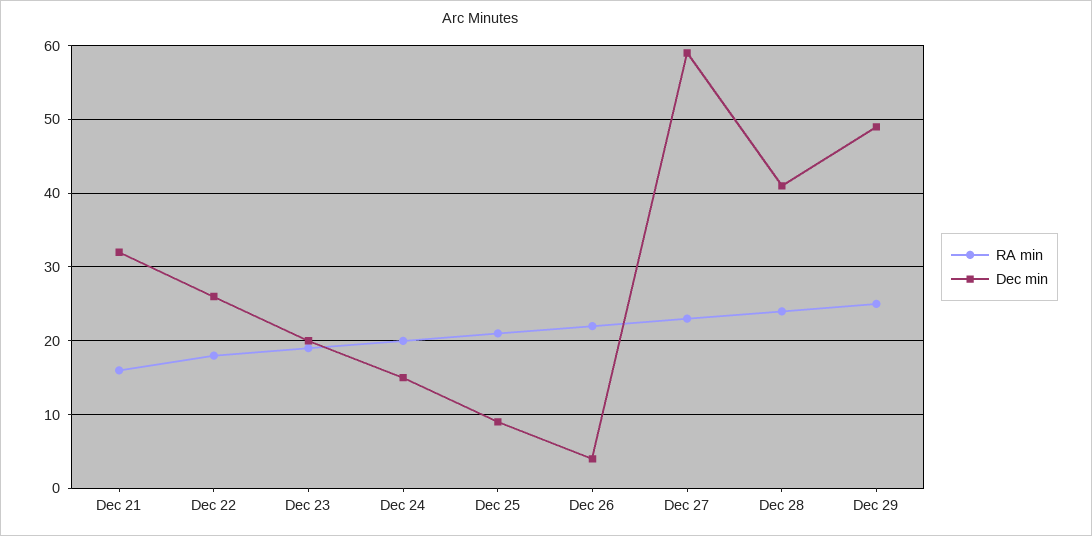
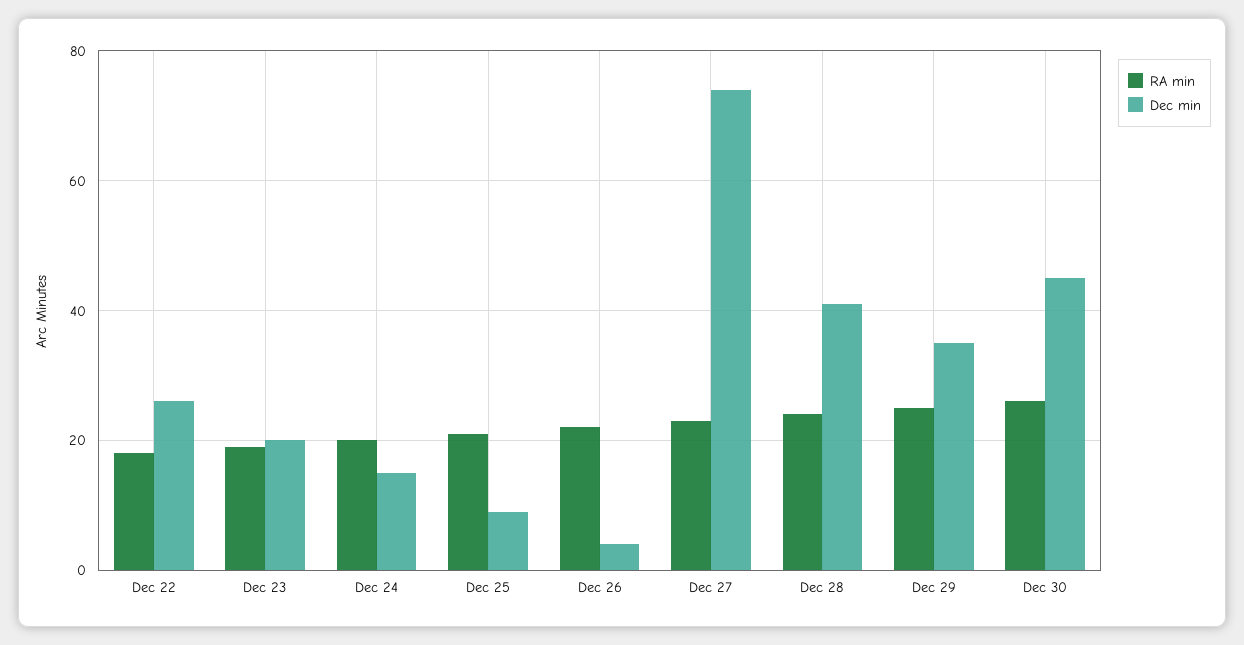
RA min, Dec 21: 16 -> none
Dec min, Dec 21: 32 -> none
Dec min, Dec 27: 59 -> 75
Dec min, Dec 29: 49 -> 35
RA min, Dec 30: none -> 25
Dec min, Dec 30: none -> 45

